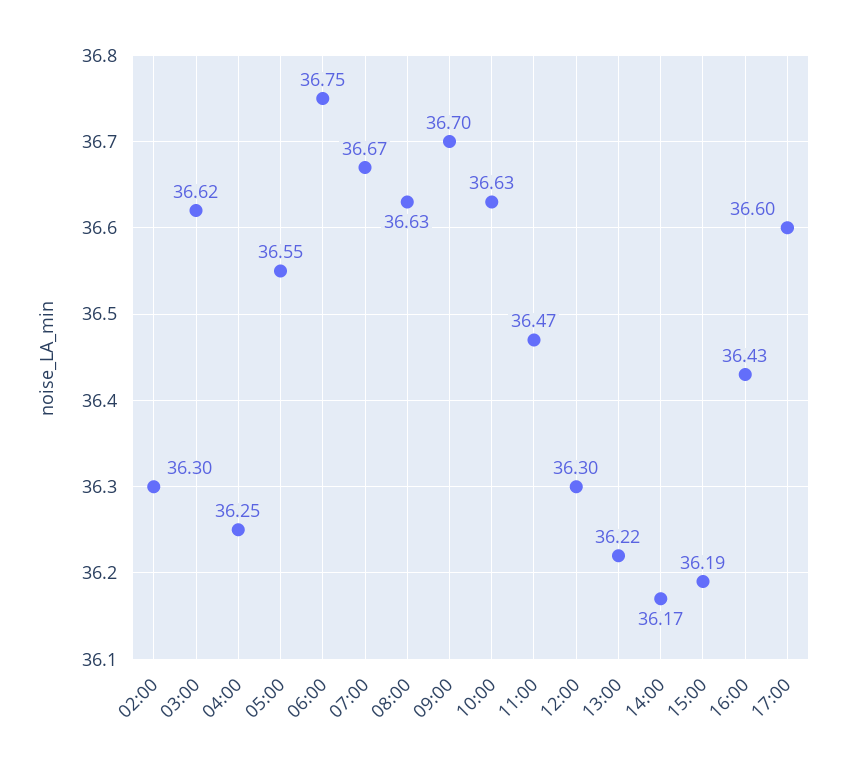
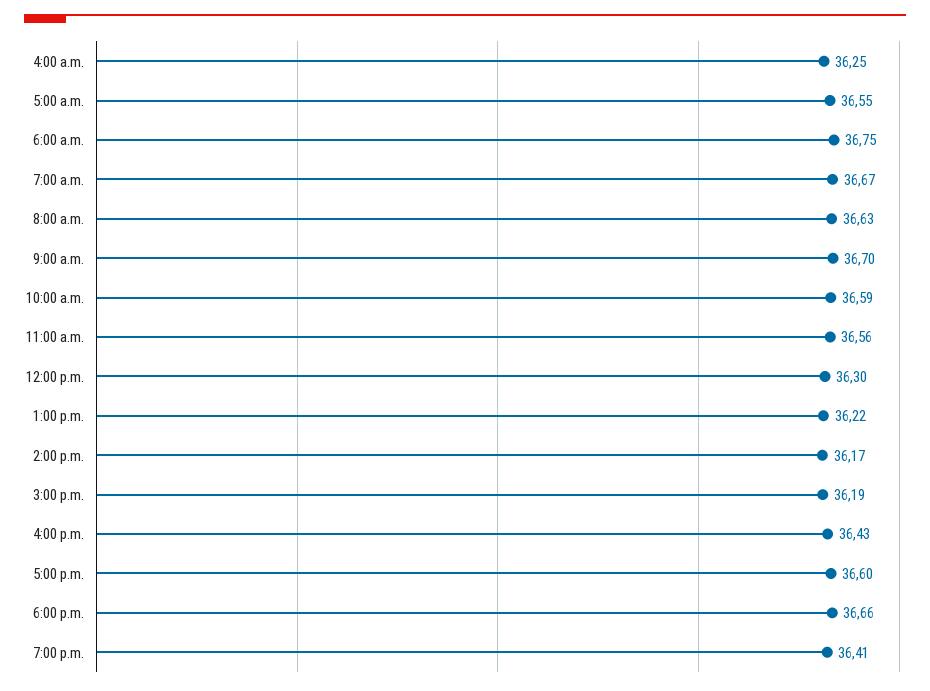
02:00: 36.3 -> none
03:00: 36.62 -> none
10:00: 36.63 -> 36.59
11:00: 36.47 -> 36.56
6:00 p.m.: none -> 36.66
7:00 p.m.: none -> 36.41

